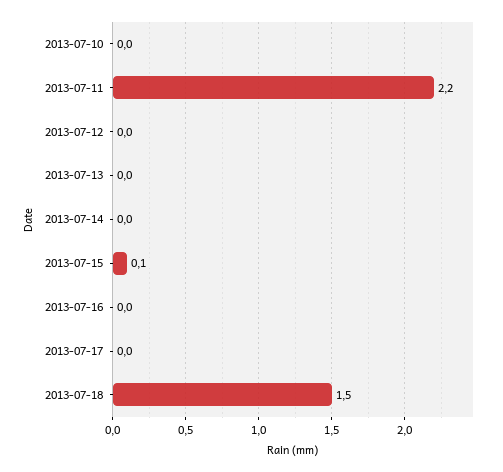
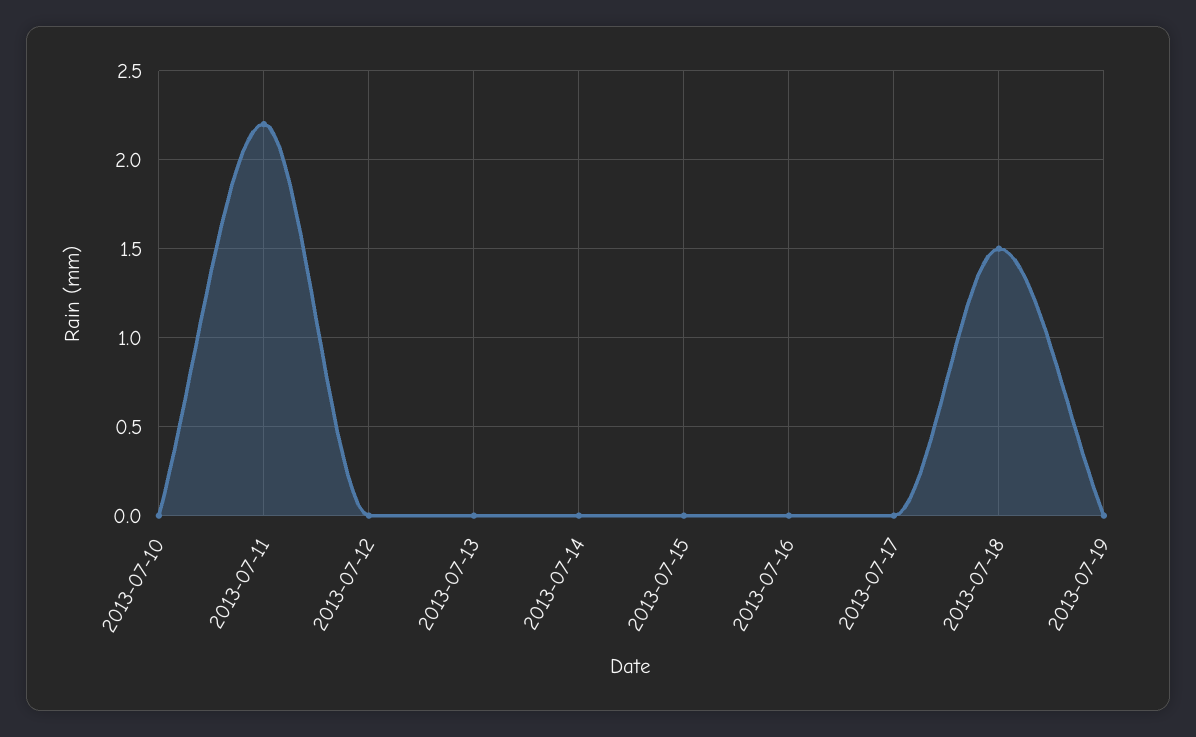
2013-07-15: 0.1 -> 0
2013-07-19: none -> 0

